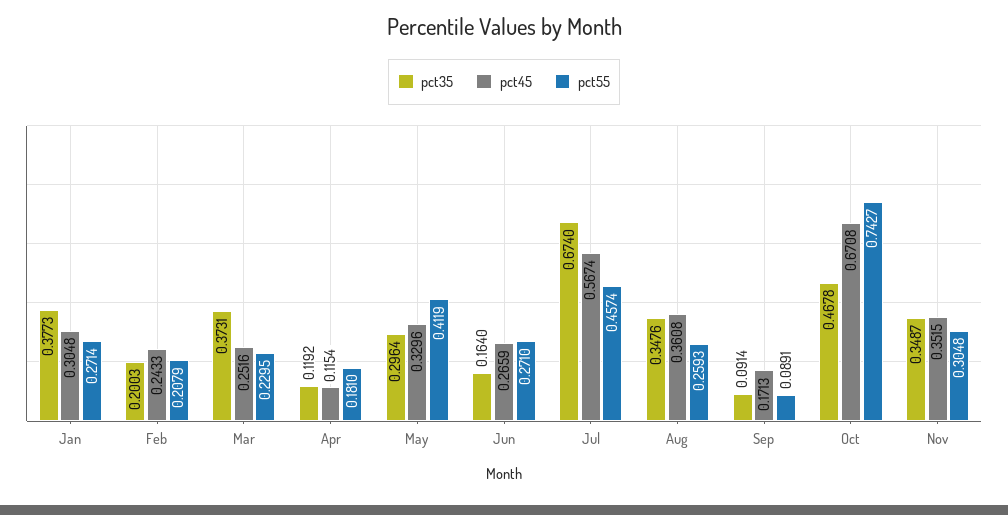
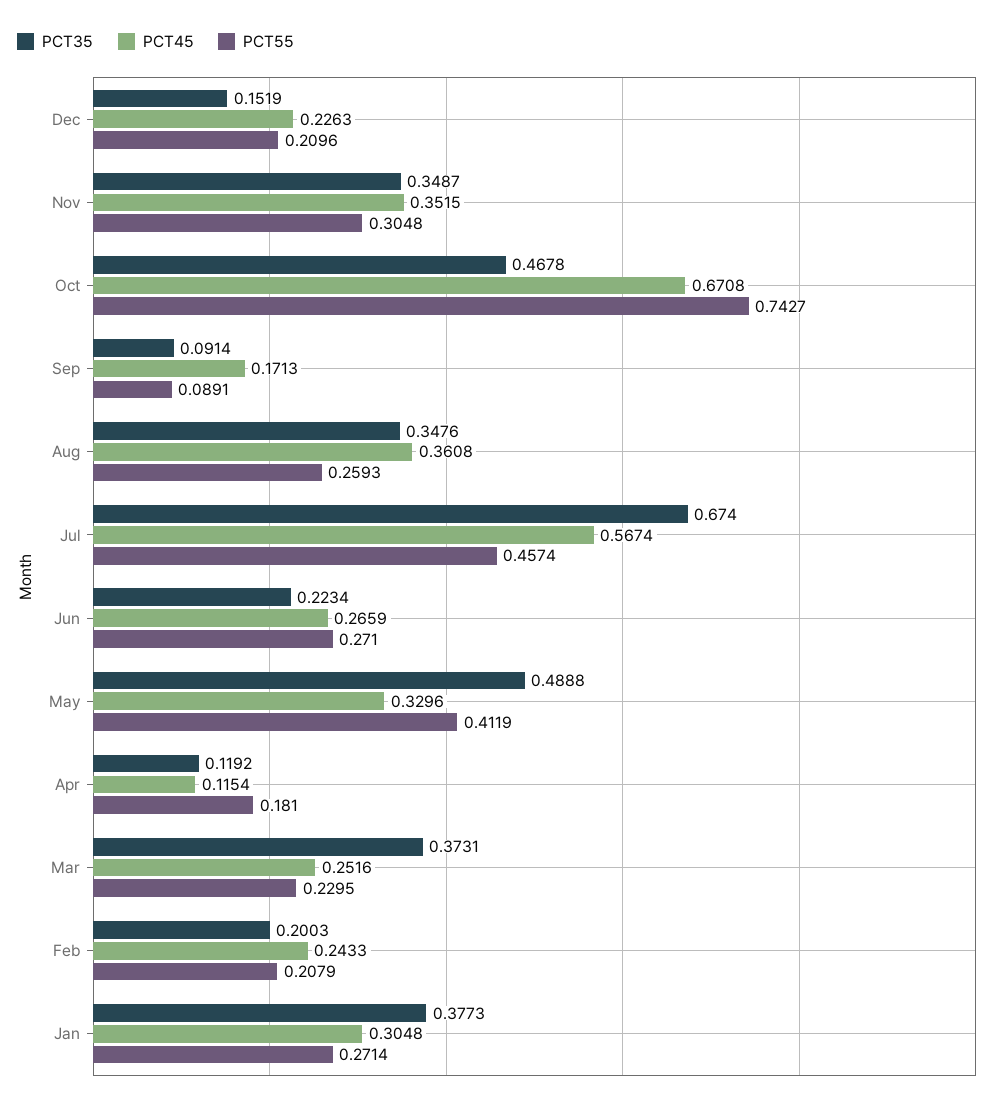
pct35, May: 0.2964 -> 0.4888
pct35, Jun: 0.164 -> 0.2234
pct35, Dec: none -> 0.1519
pct45, Dec: none -> 0.2263
pct55, Dec: none -> 0.2096

